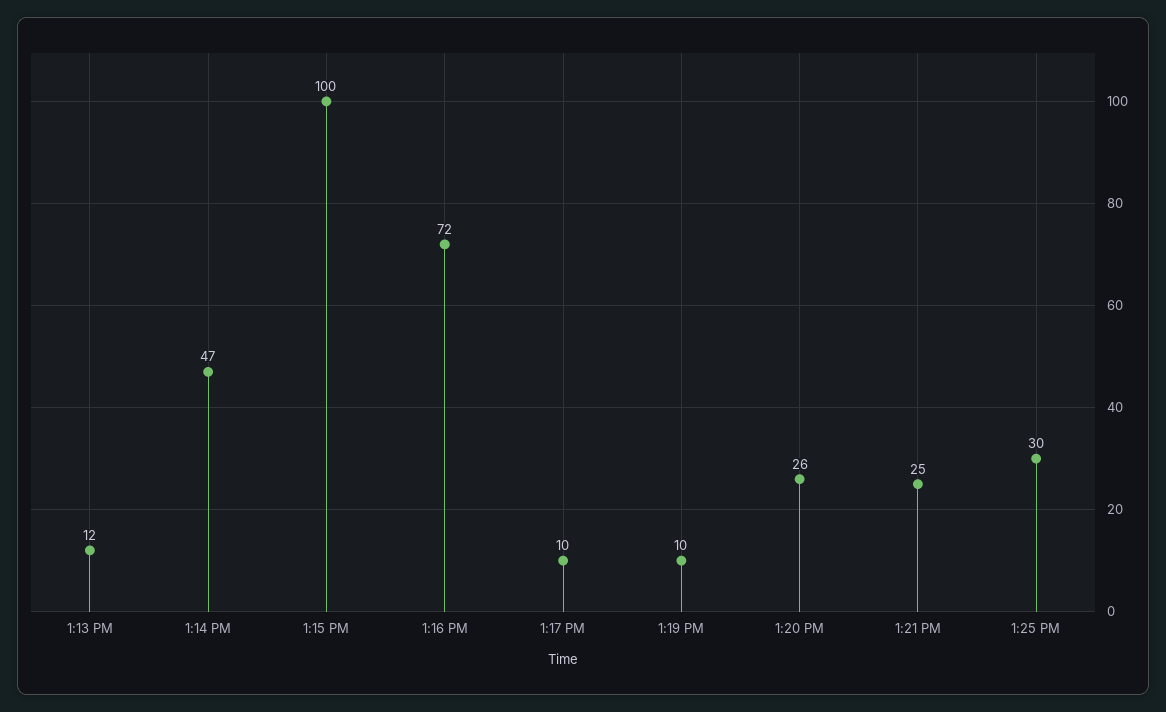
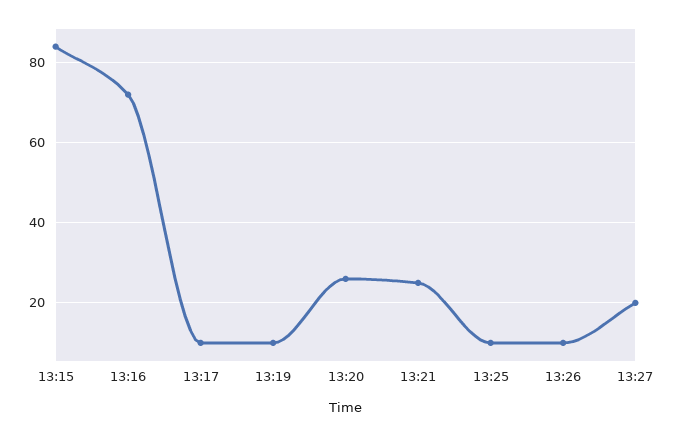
1:13 PM: 12 -> none
1:14 PM: 47 -> none
1:15 PM: 100 -> 85
1:25 PM: 30 -> 10
13:26: none -> 10
13:27: none -> 20

